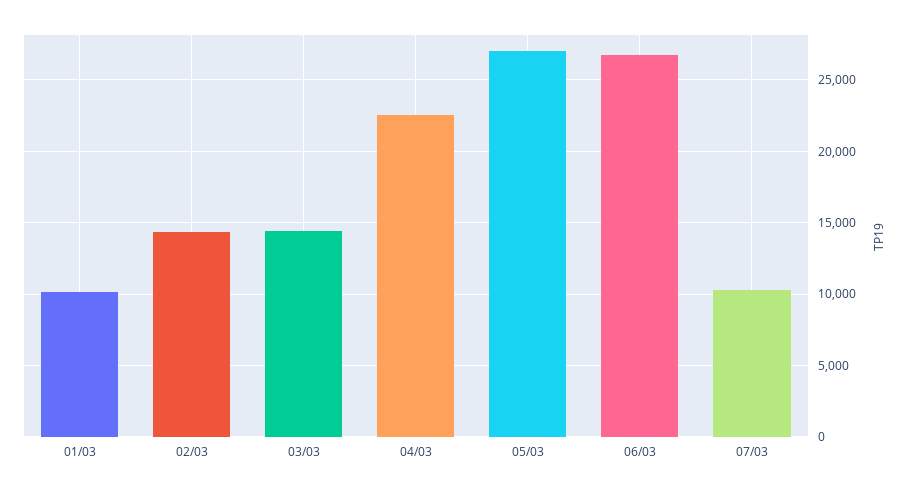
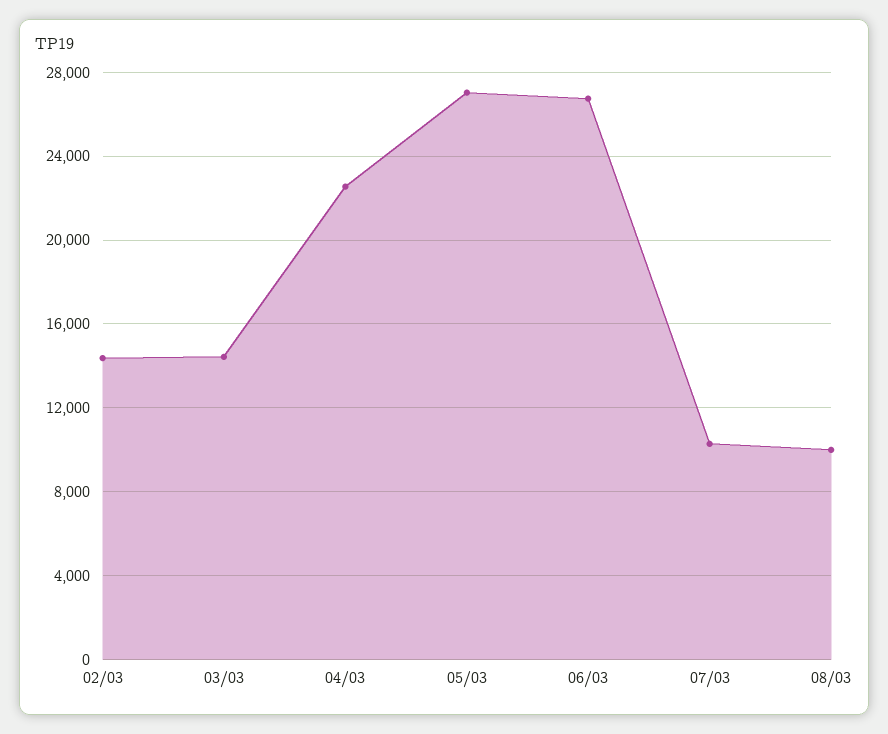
01/03: 10000 -> none
08/03: none -> 10000

